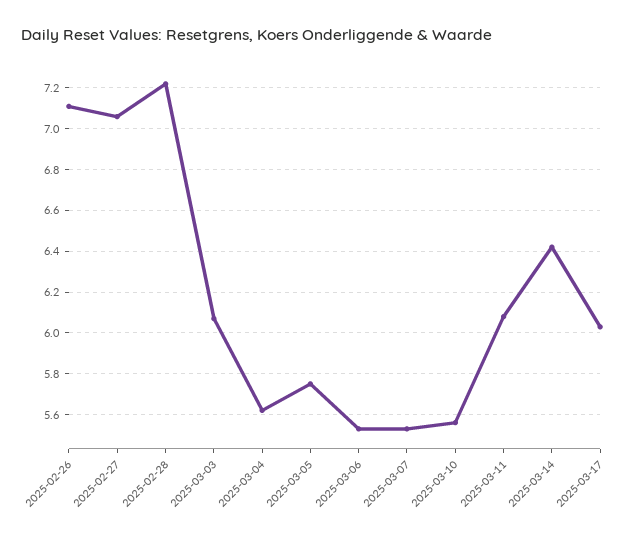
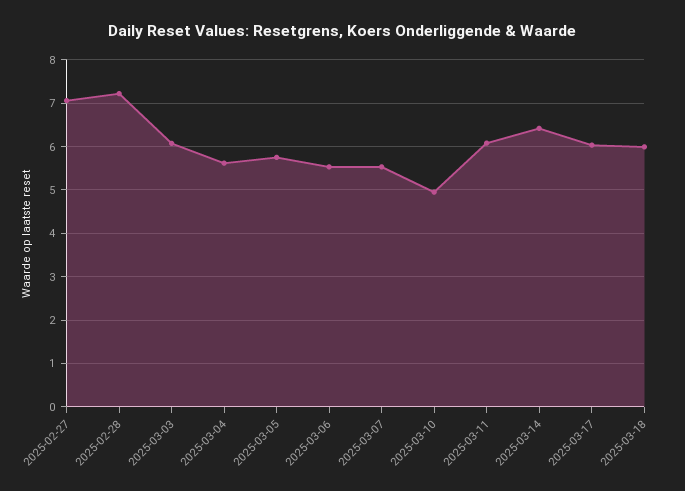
2025-02-26: 7.1 -> none
2025-03-10: 5.55 -> 5
2025-03-18: none -> 6

